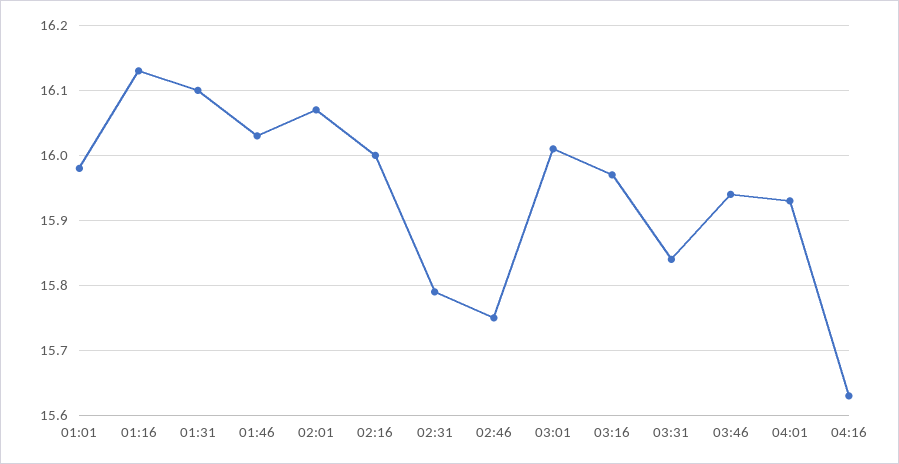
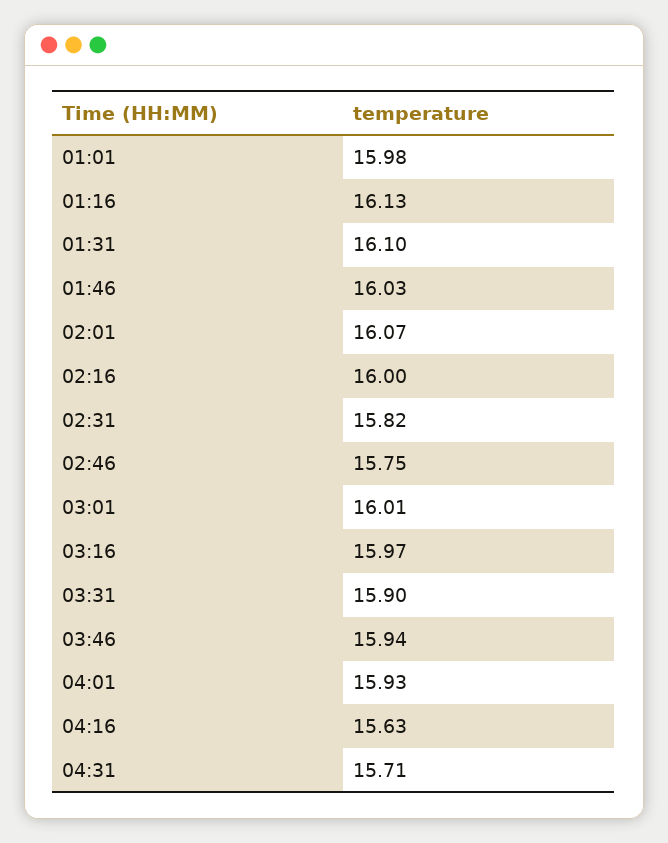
02:31: 15.79 -> 15.82
03:31: 15.84 -> 15.9
04:31: none -> 15.71

